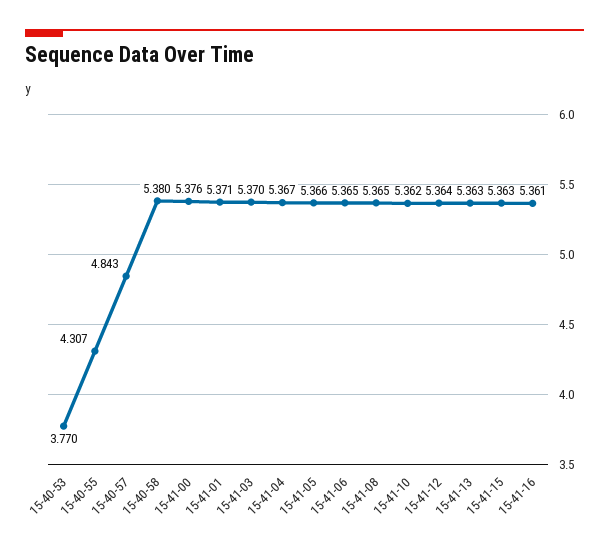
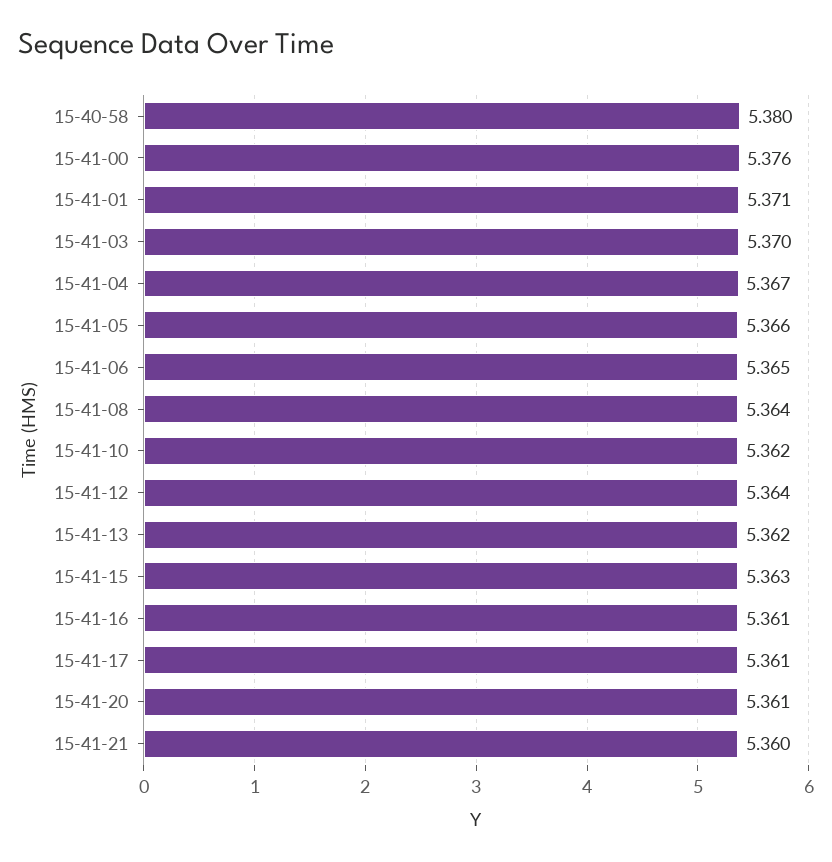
15-40-53: 3.77 -> none
15-40-55: 4.307 -> none
15-40-57: 4.843 -> none
15-41-08: 5.365 -> 5.364
15-41-13: 5.363 -> 5.362
15-41-17: none -> 5.361
15-41-20: none -> 5.361
15-41-21: none -> 5.36

